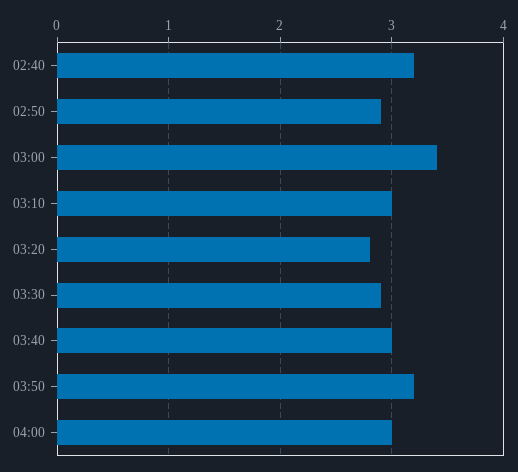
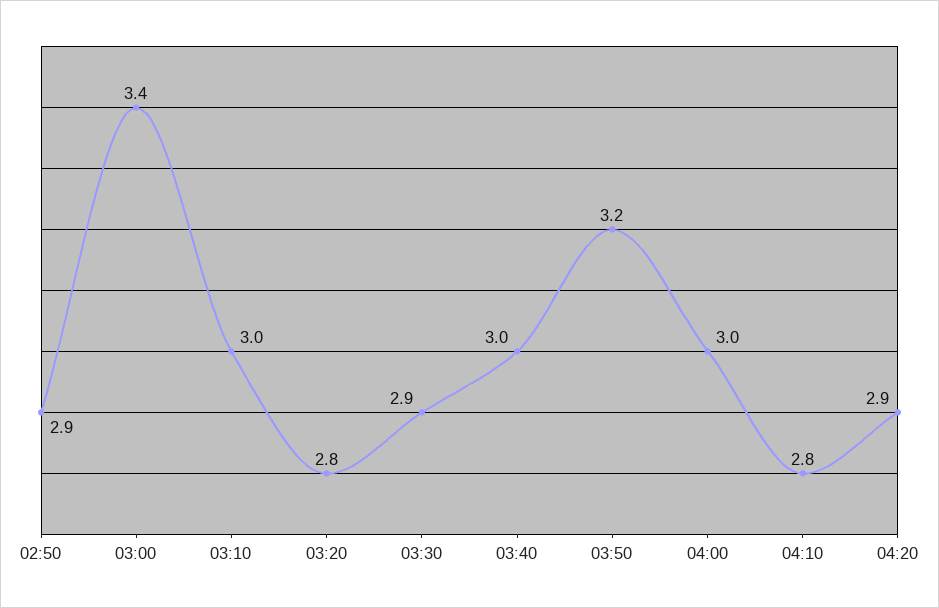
02:40: 3.2 -> none
04:10: none -> 2.8
04:20: none -> 2.9

